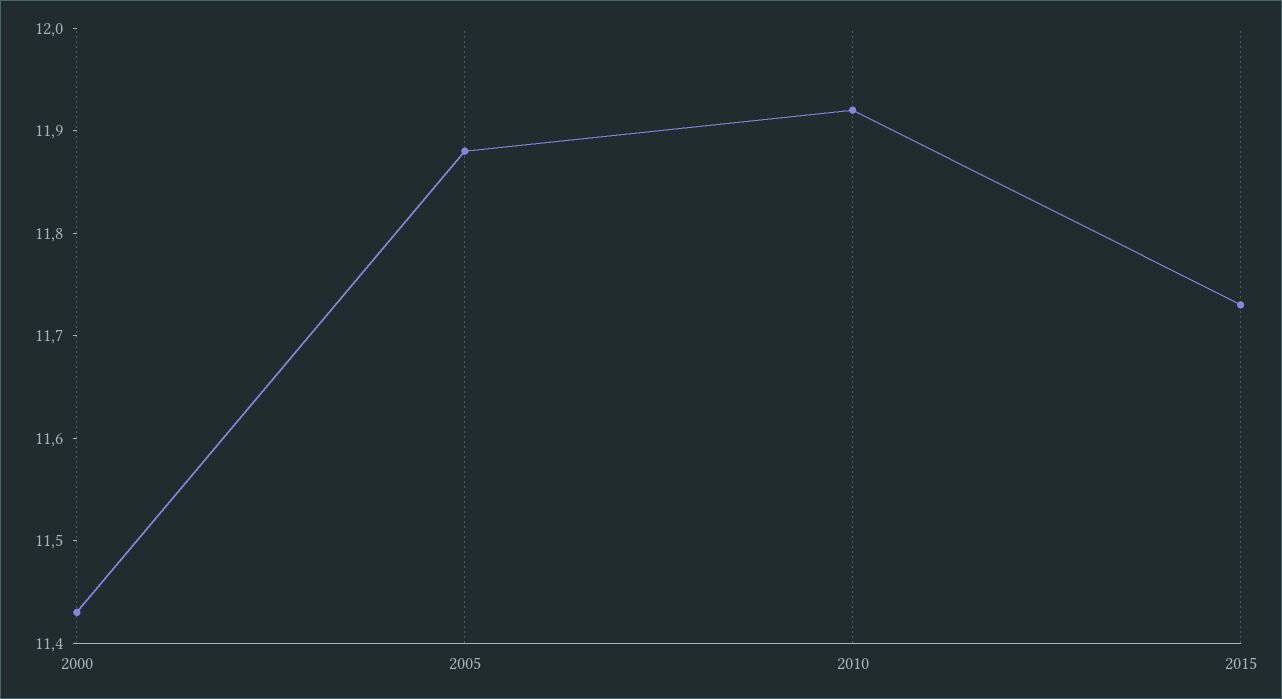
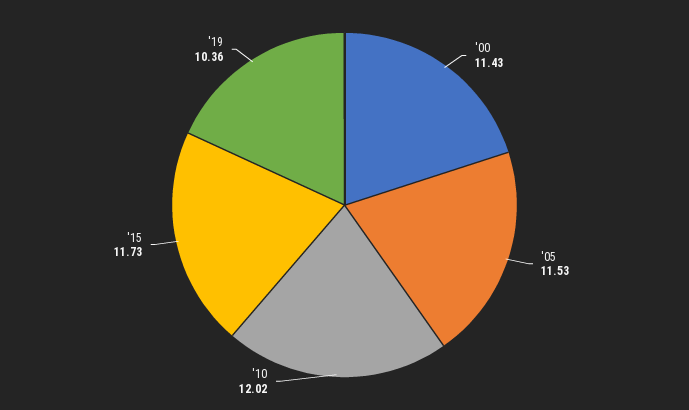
2005: 11.88 -> 11.53
2010: 11.92 -> 12.02
'19: none -> 10.36

